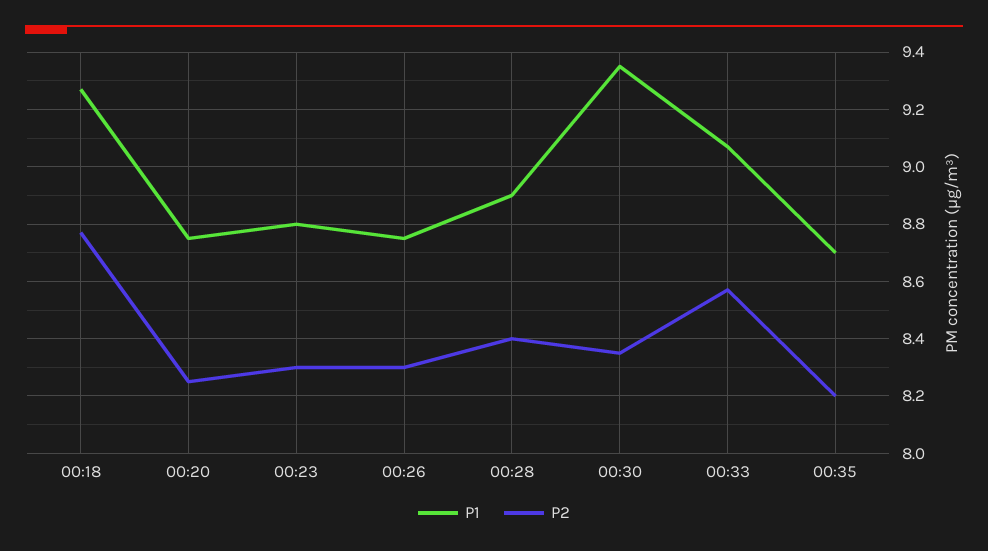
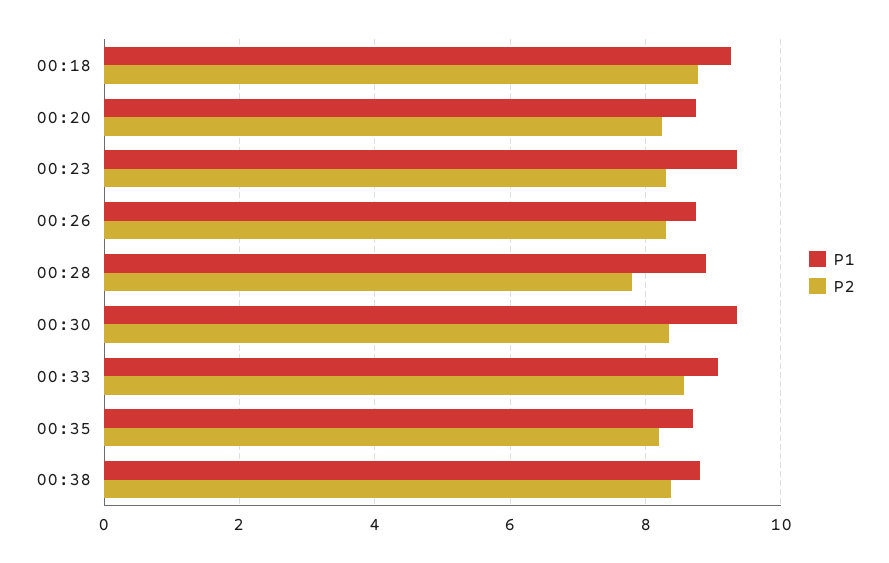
P1, 00:23: 8.8 -> 9.4
P2, 00:28: 8.4 -> 7.8
P1, 00:38: none -> 8.8
P2, 00:38: none -> 8.4

